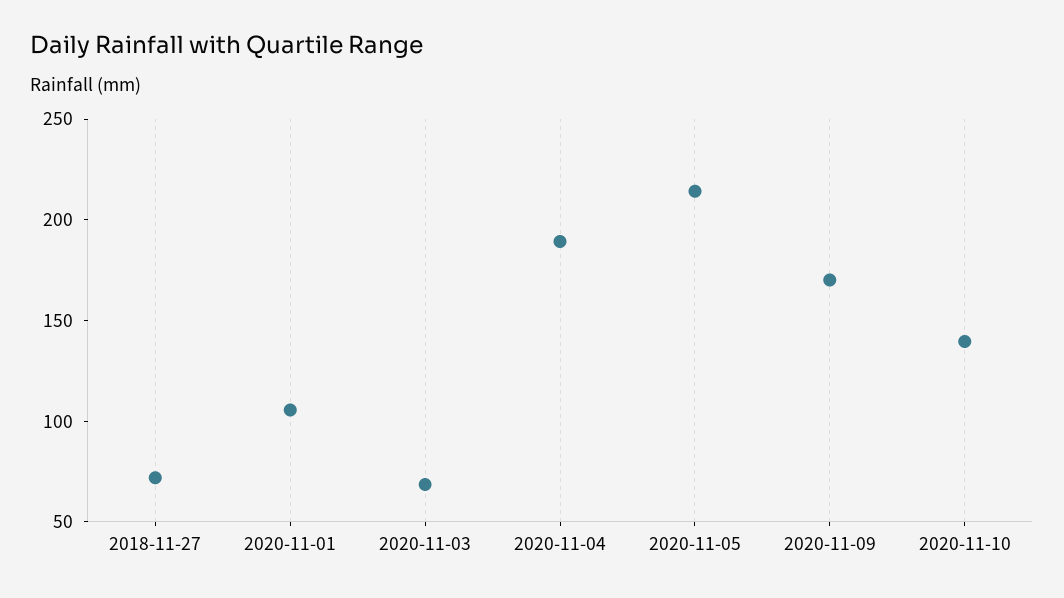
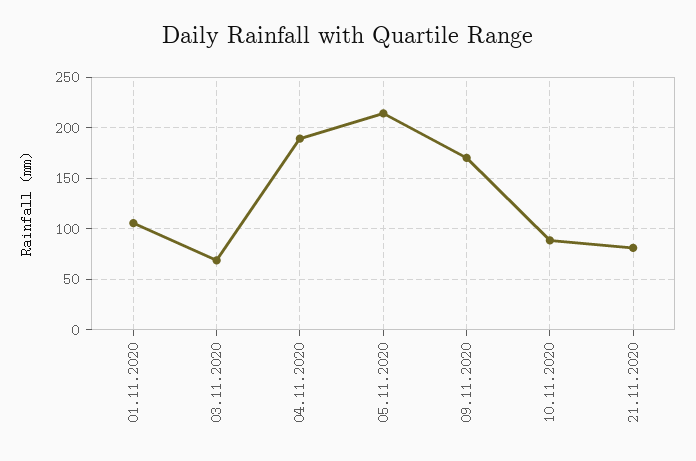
2018-11-27: 70 -> none
2020-11-10: 140 -> 90
21.11.2020: none -> 80

